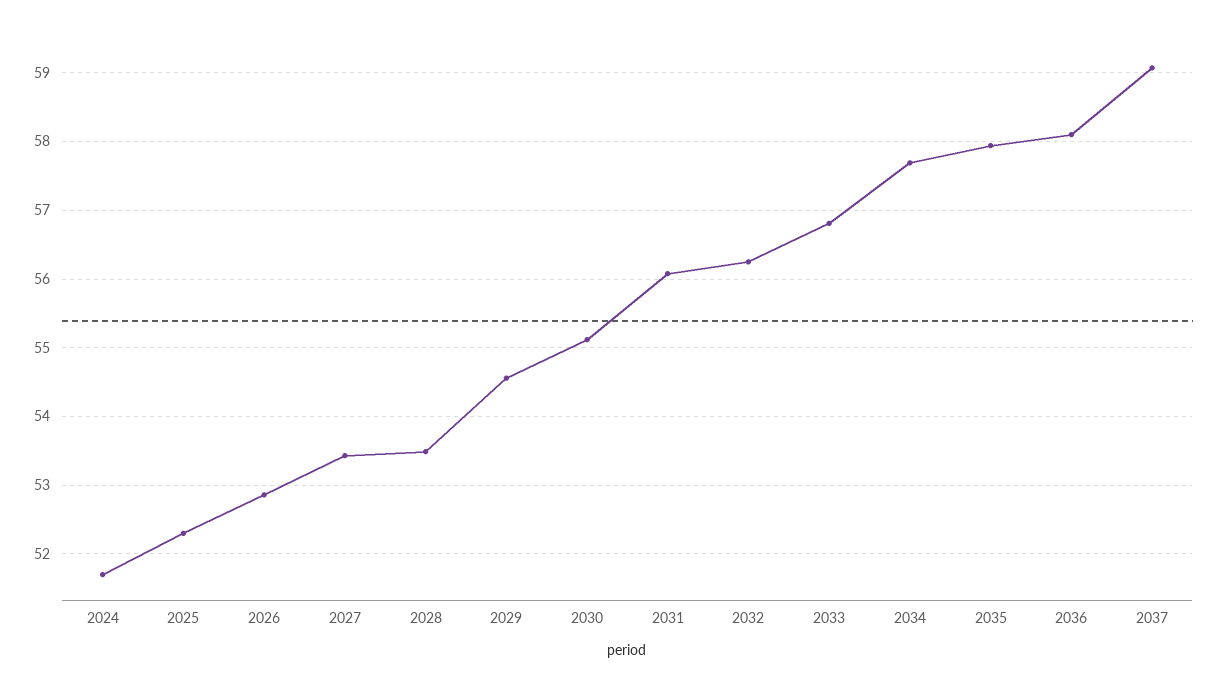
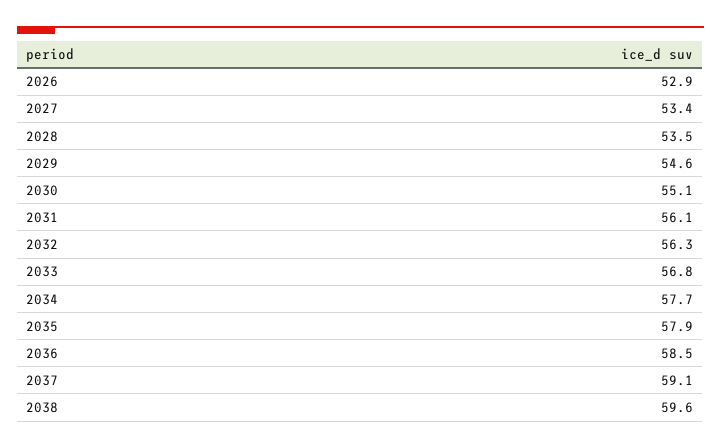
2024: 51.7 -> none
2025: 52.3 -> none
2036: 58.1 -> 58.5
2038: none -> 59.6

